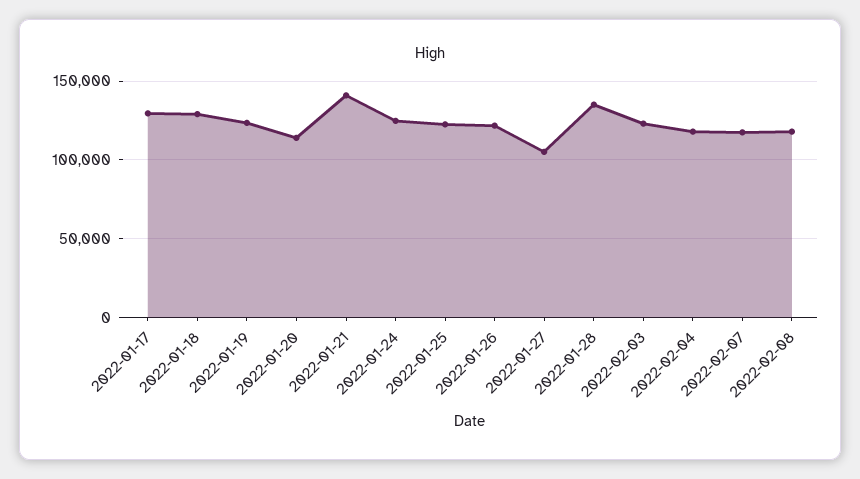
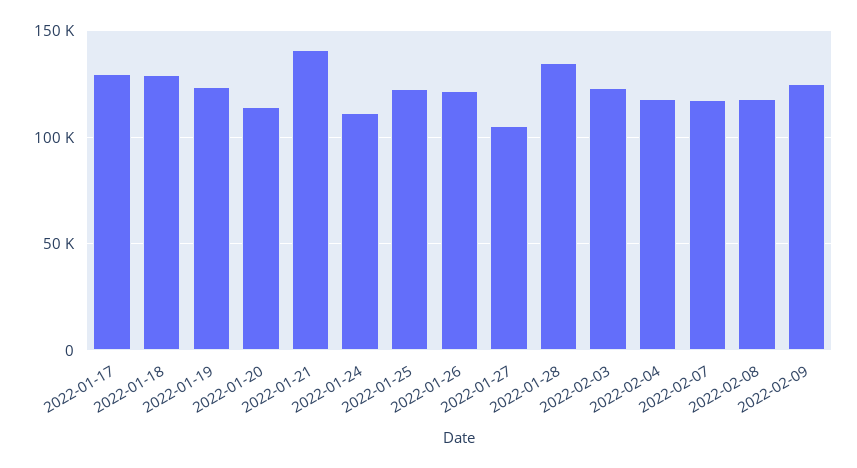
2022-01-24: 125000 -> 110000
2022-02-09: none -> 125000

